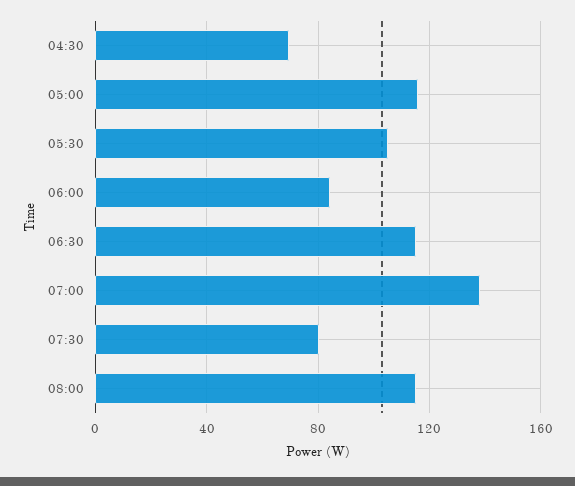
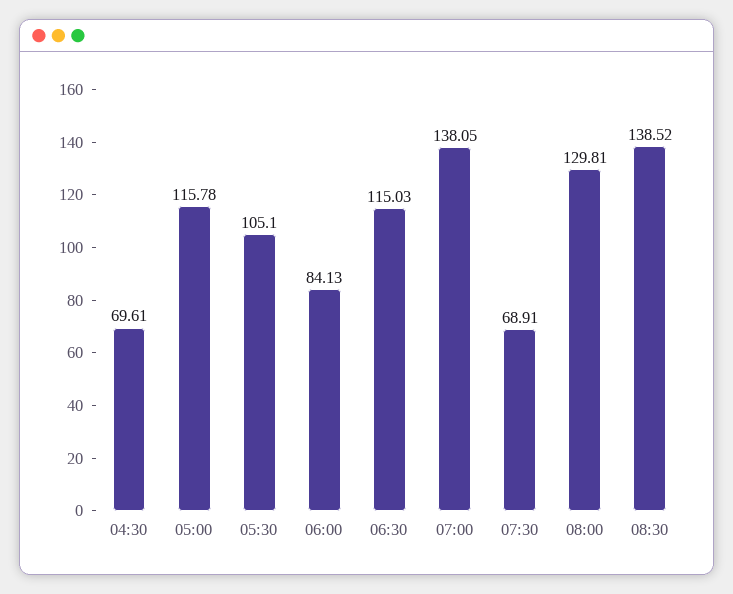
07:30: 80 -> 68.91
08:00: 115 -> 129.81
08:30: none -> 138.52

